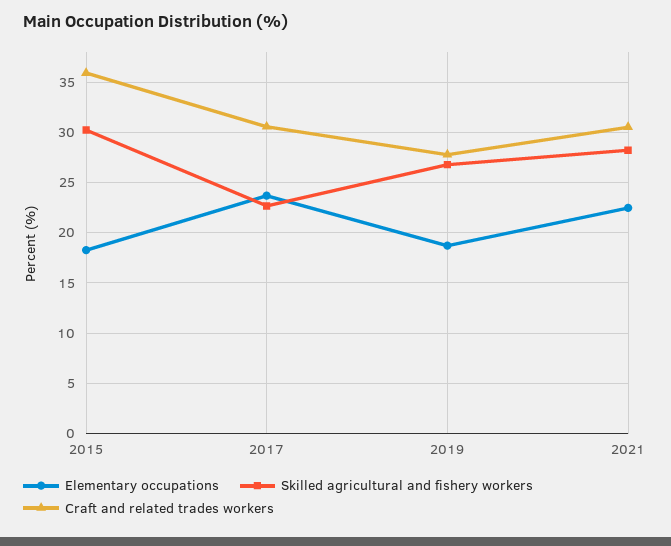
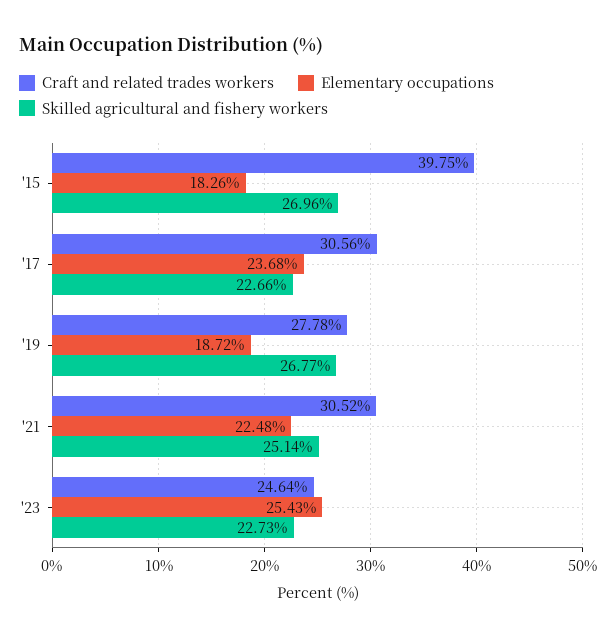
Skilled agricultural and fishery workers, 2015: 30 -> 26.96
Craft and related trades workers, 2015: 36 -> 39.75
Skilled agricultural and fishery workers, 2021: 28 -> 25.14
Craft and related trades workers, '23: none -> 24.64
Elementary occupations, '23: none -> 25.43
Skilled agricultural and fishery workers, '23: none -> 22.73

